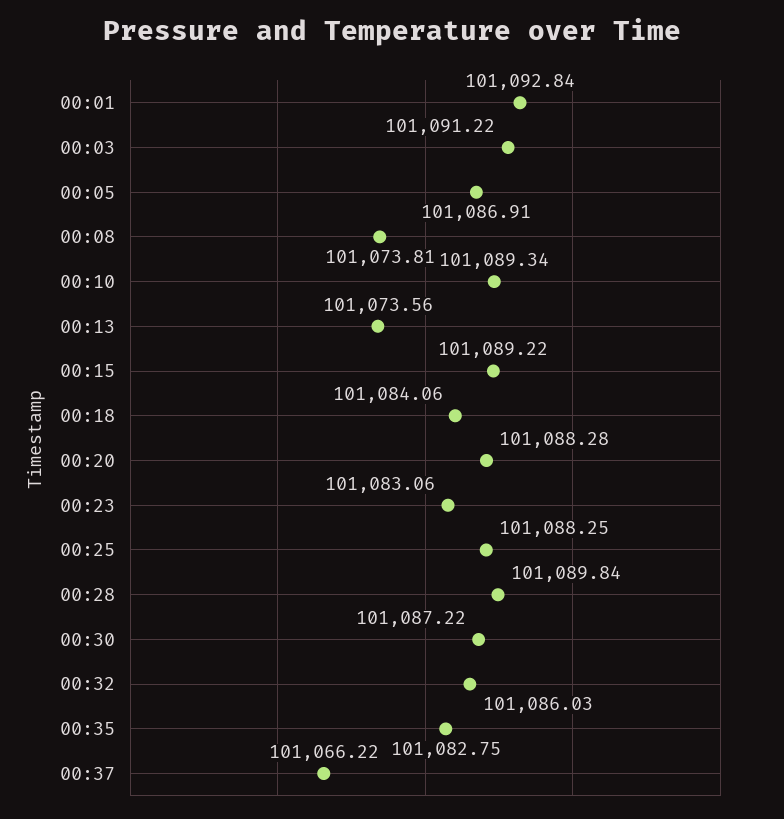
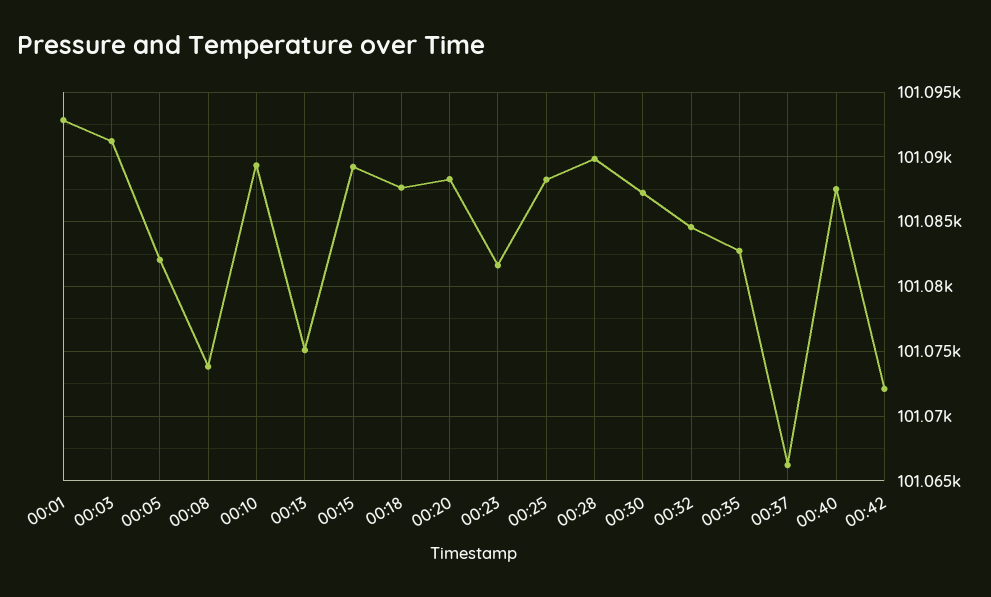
00:05: 101086.91 -> 101082
00:13: 101073.56 -> 101075
00:18: 101084.06 -> 101087.5
00:23: 101083.06 -> 101081.5
00:32: 101086.03 -> 101084.5
00:40: none -> 101087.5
00:42: none -> 101072

